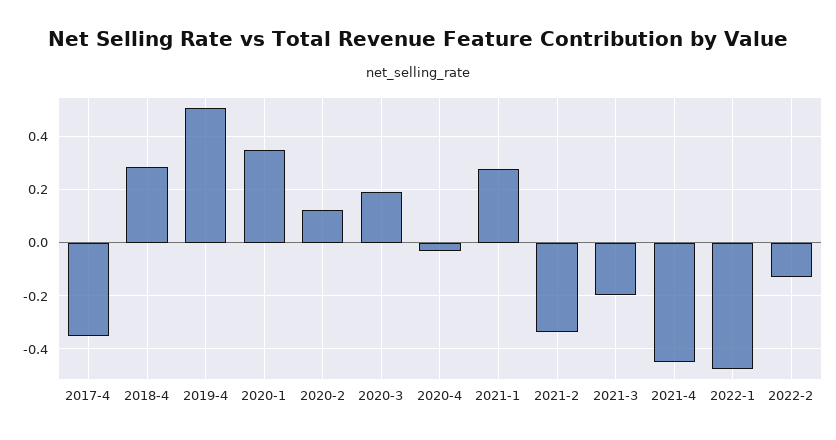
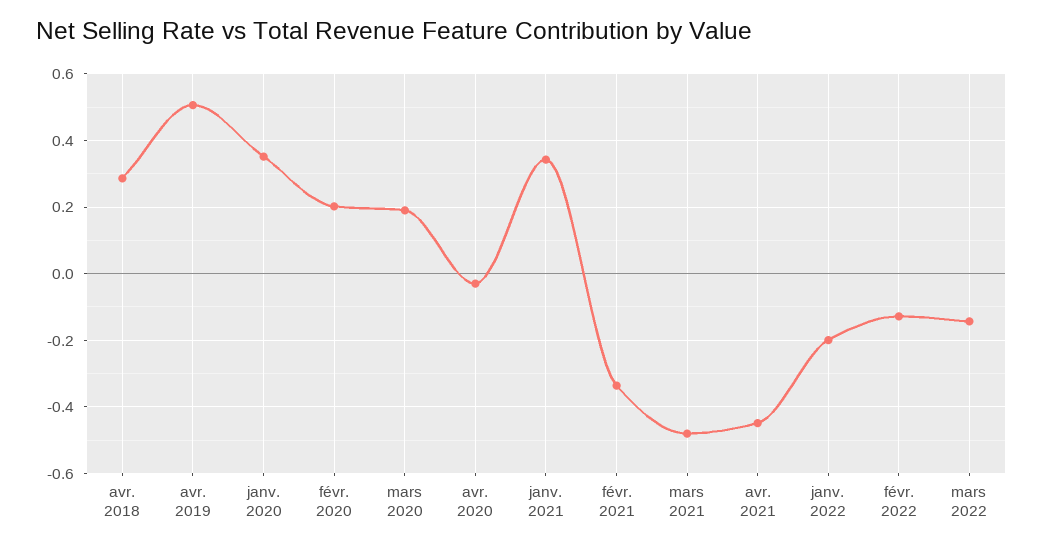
2017-4: -0.35 -> none
2020-2: 0.125 -> 0.2
2021-1: 0.275 -> 0.34
2021-3: -0.2 -> -0.48
2022-1: -0.475 -> -0.2
mars 2022: none -> -0.14

